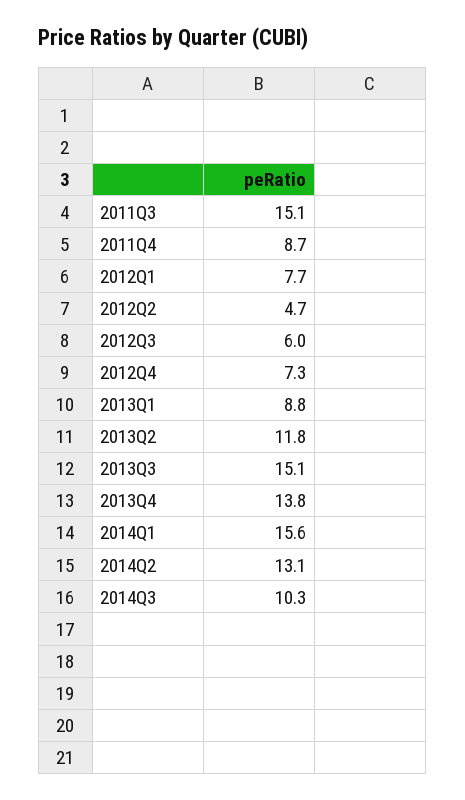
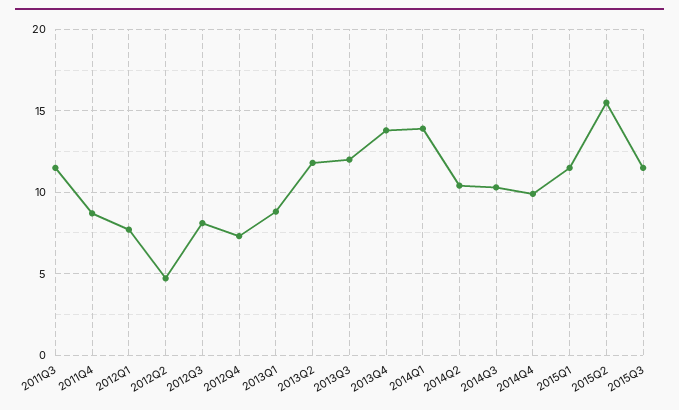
2011Q3: 15.1 -> 11.5
2012Q3: 6 -> 8
2013Q3: 15.1 -> 12
2014Q1: 15.6 -> 14
2014Q2: 13.1 -> 10.5
2014Q4: none -> 10
2015Q1: none -> 11.5
2015Q2: none -> 15.5
2015Q3: none -> 11.5

